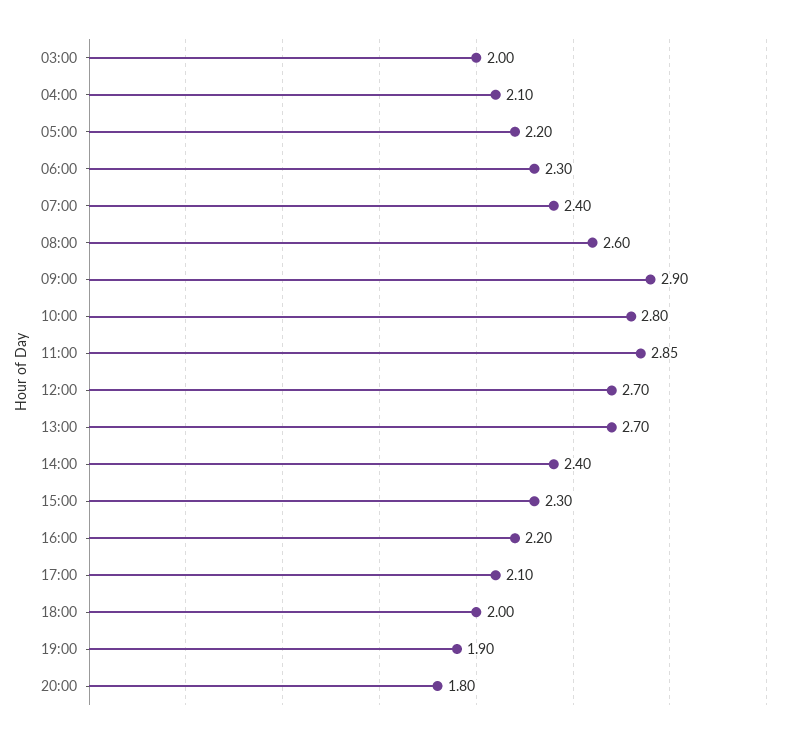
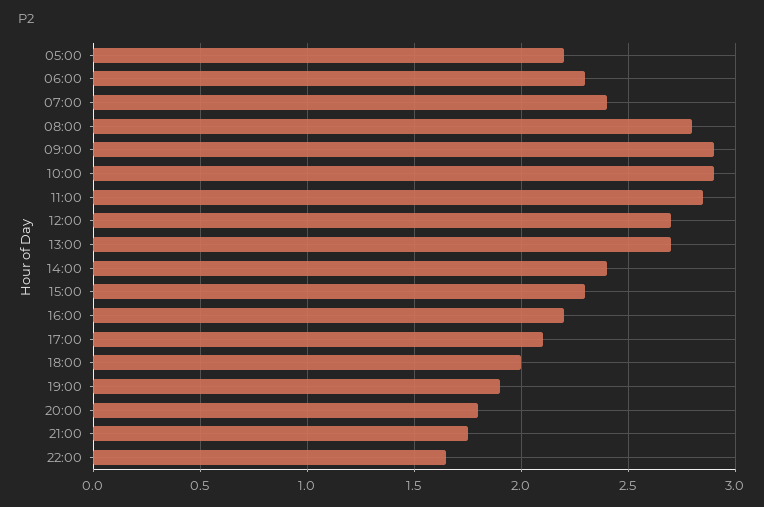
03:00: 2 -> none
04:00: 2.1 -> none
08:00: 2.6 -> 2.8
10:00: 2.8 -> 2.9
21:00: none -> 1.75
22:00: none -> 1.65

